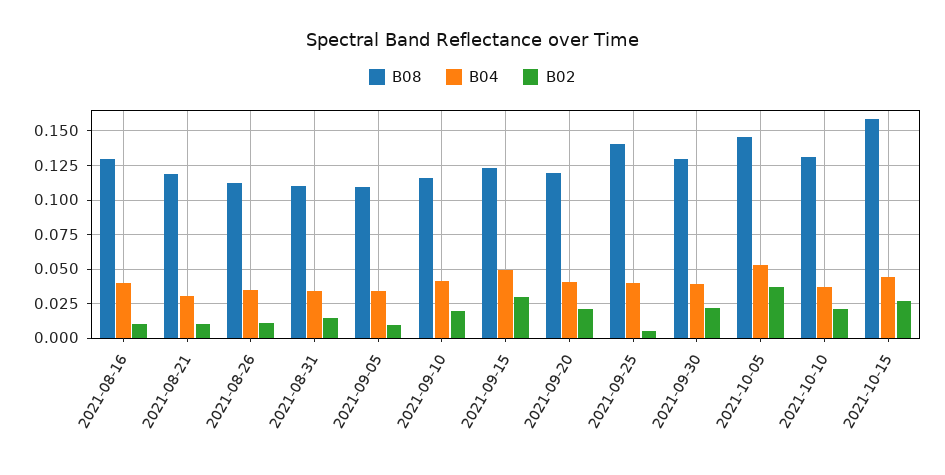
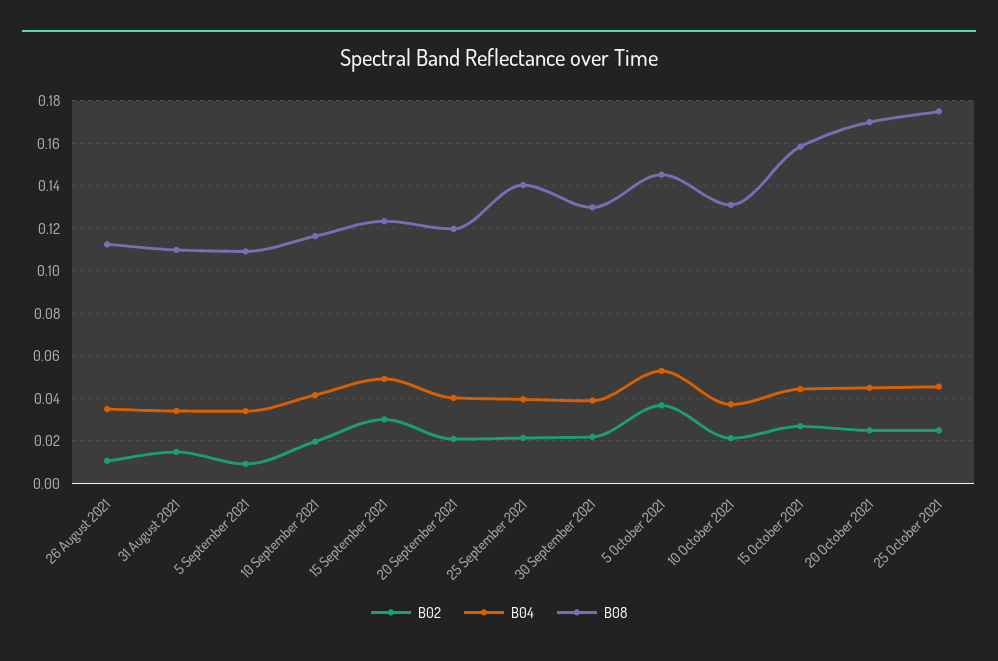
B08, 2021-08-16: 0.13 -> none
B04, 2021-08-16: 0.04 -> none
B02, 2021-08-16: 0.01 -> none
B08, 2021-08-21: 0.12 -> none
B04, 2021-08-21: 0.03 -> none
B02, 2021-08-21: 0.01 -> none
B02, 2021-09-25: 0.005 -> 0.02
B02, 20 October 2021: none -> 0.025
B04, 20 October 2021: none -> 0.045
B08, 20 October 2021: none -> 0.17
B02, 25 October 2021: none -> 0.025
B04, 25 October 2021: none -> 0.045
B08, 25 October 2021: none -> 0.175

